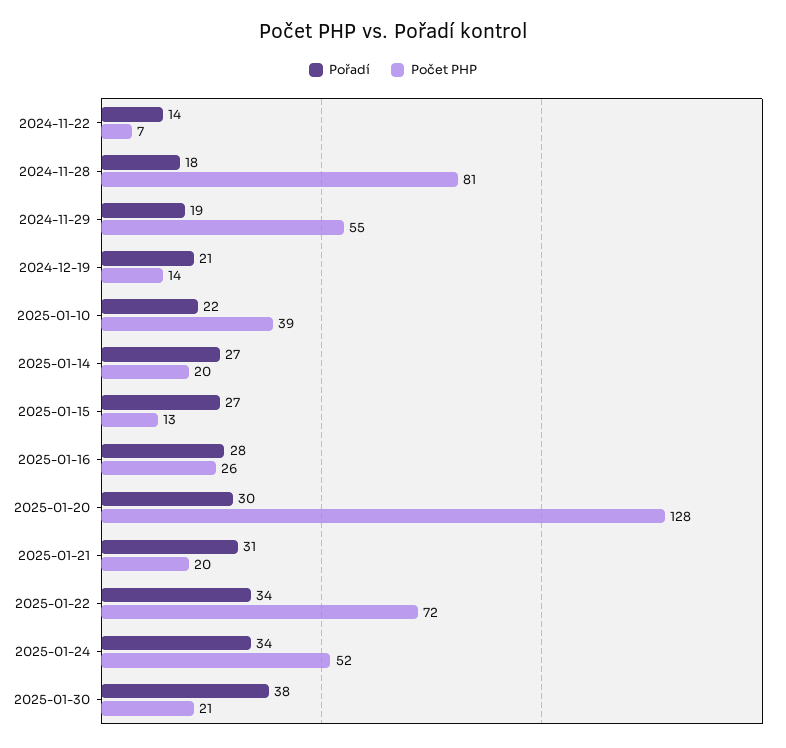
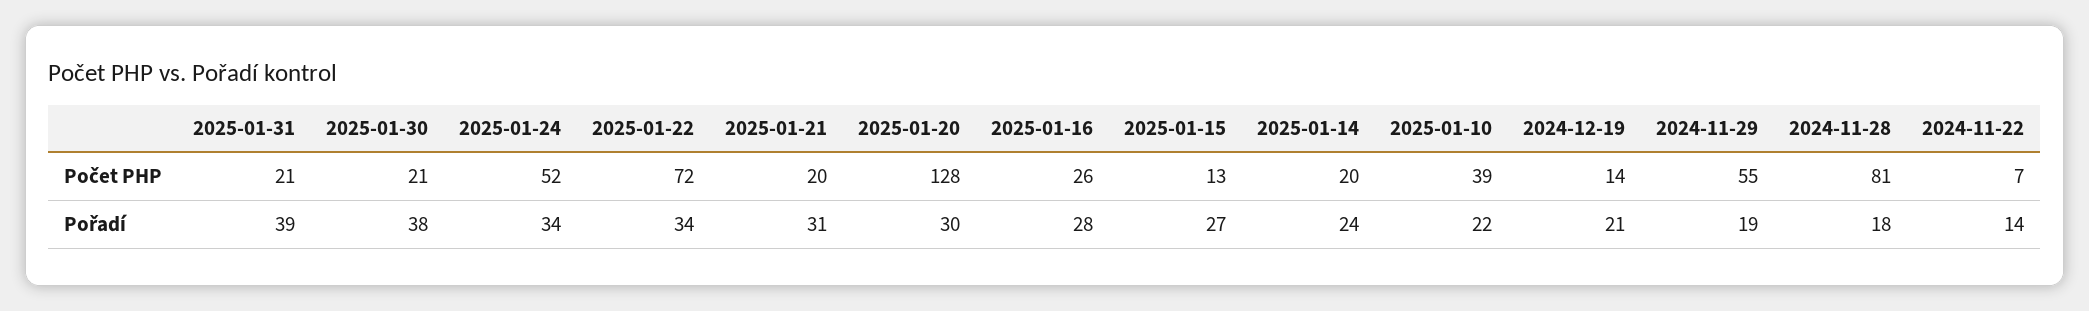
Pořadí, 2025-01-14: 27 -> 24
Počet PHP, 2025-01-31: none -> 21
Pořadí, 2025-01-31: none -> 39

